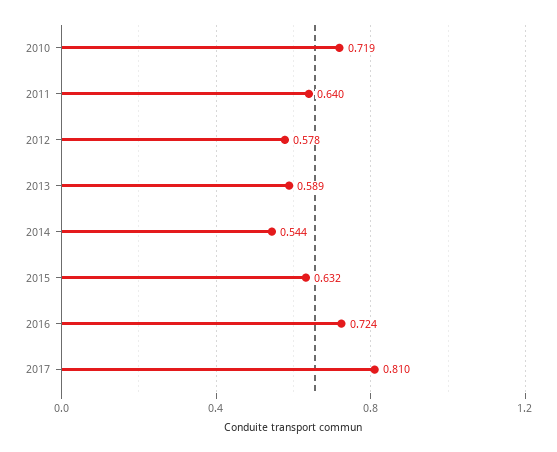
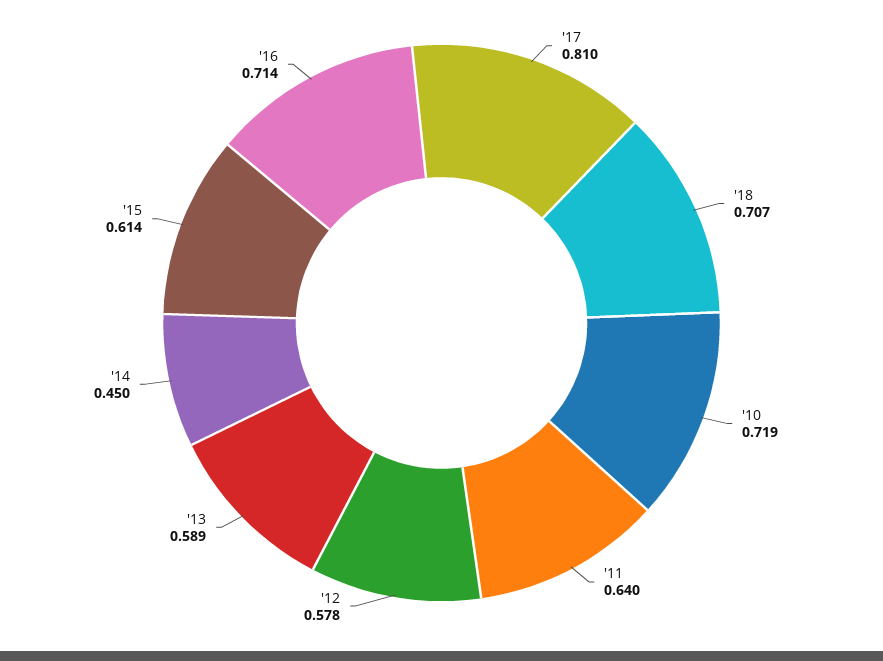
2014: 0.544 -> 0.45
2015: 0.632 -> 0.614
2016: 0.724 -> 0.714
'18: none -> 0.707

